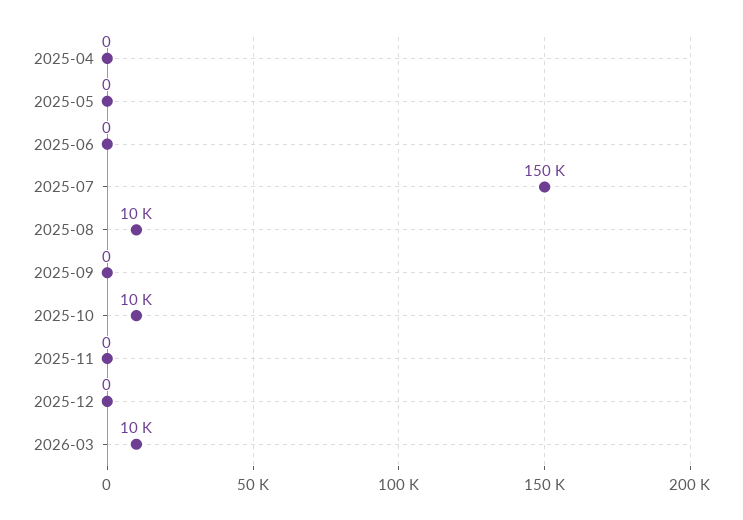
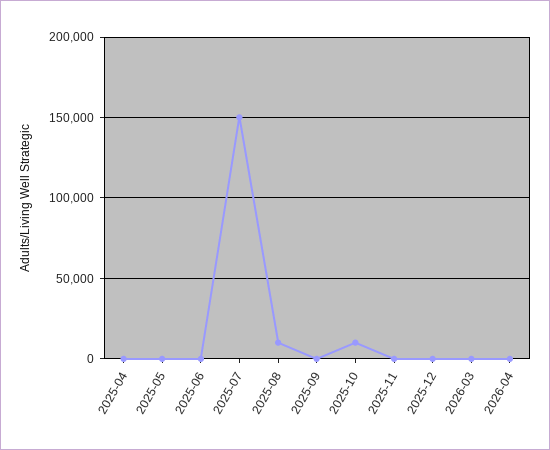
2026-03: 10000 -> 0
2026-04: none -> 0

